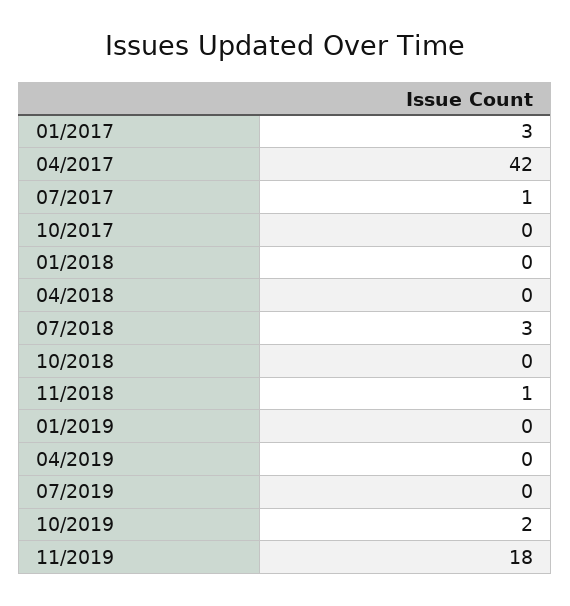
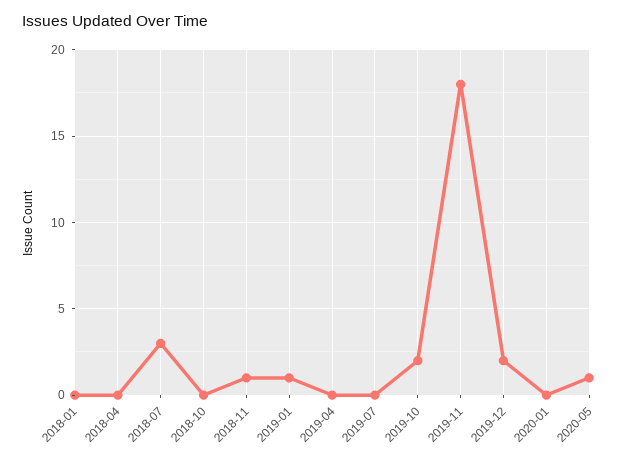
01/2017: 3 -> none
04/2017: 42 -> none
07/2017: 1 -> none
10/2017: 0 -> none
01/2019: 0 -> 1
2019-12: none -> 2
2020-01: none -> 0
2020-05: none -> 1

